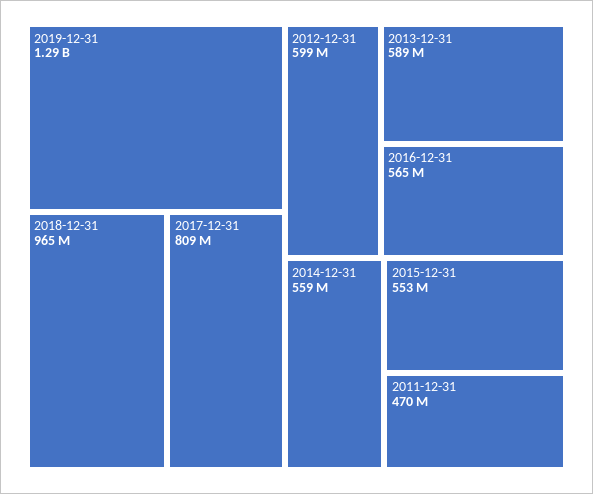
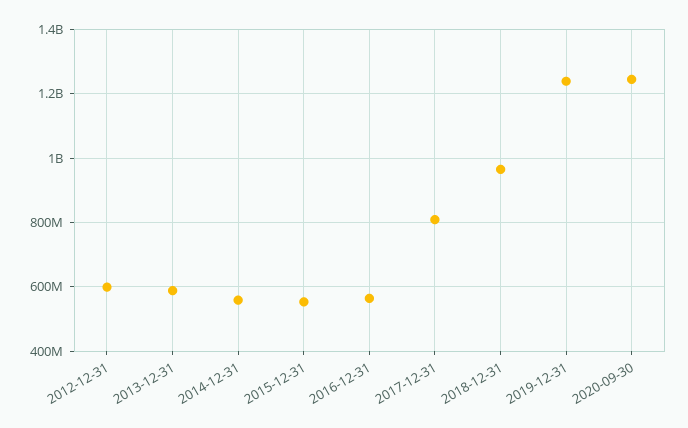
2019-12-31: 1290000000 -> 1240000000
2011-12-31: 470000000 -> none
2020-09-30: none -> 1240000000

